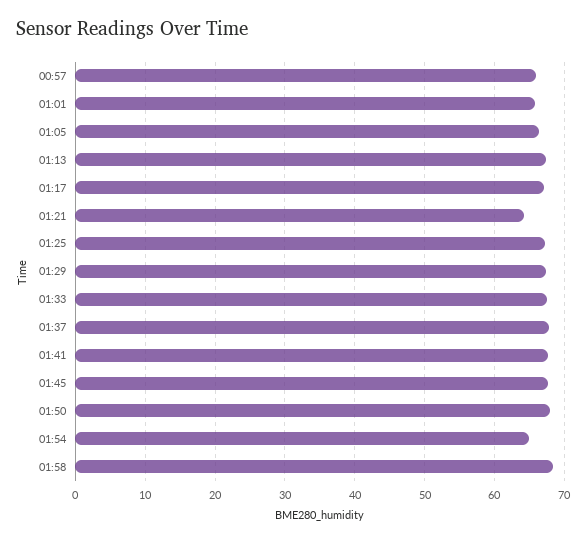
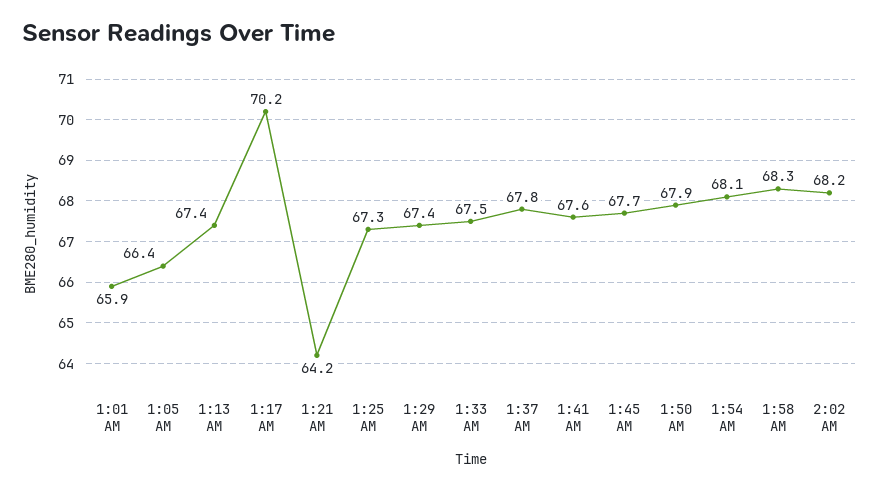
00:57: 66 -> none
01:17: 67 -> 70.2
01:54: 65 -> 68.1
2:02 AM: none -> 68.2

